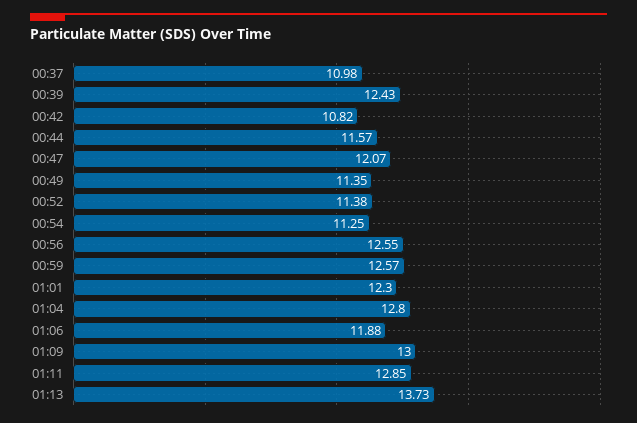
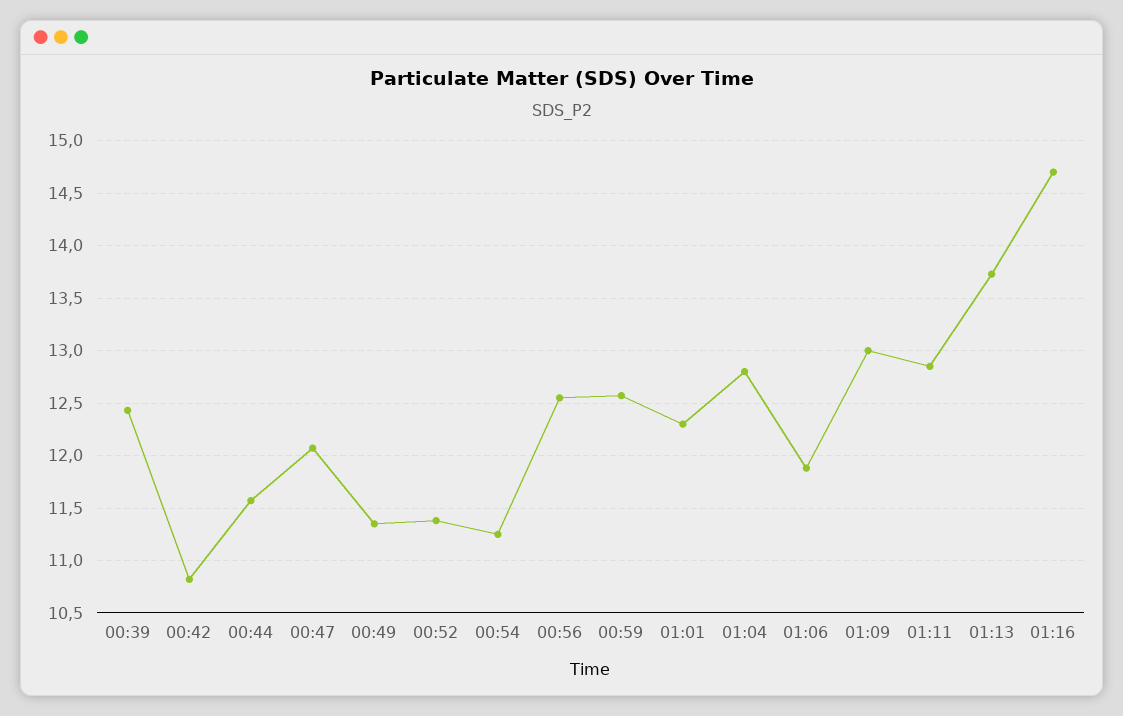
00:37: 10.98 -> none
01:16: none -> 14.7

